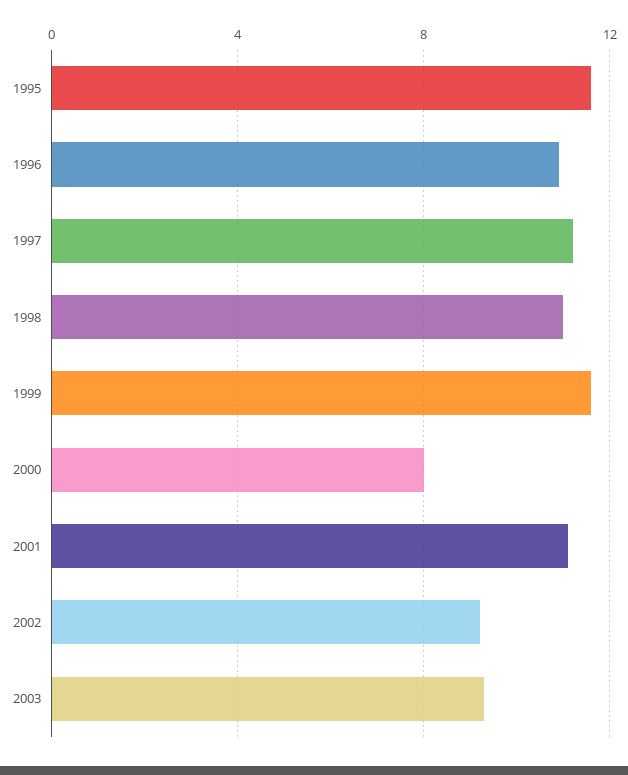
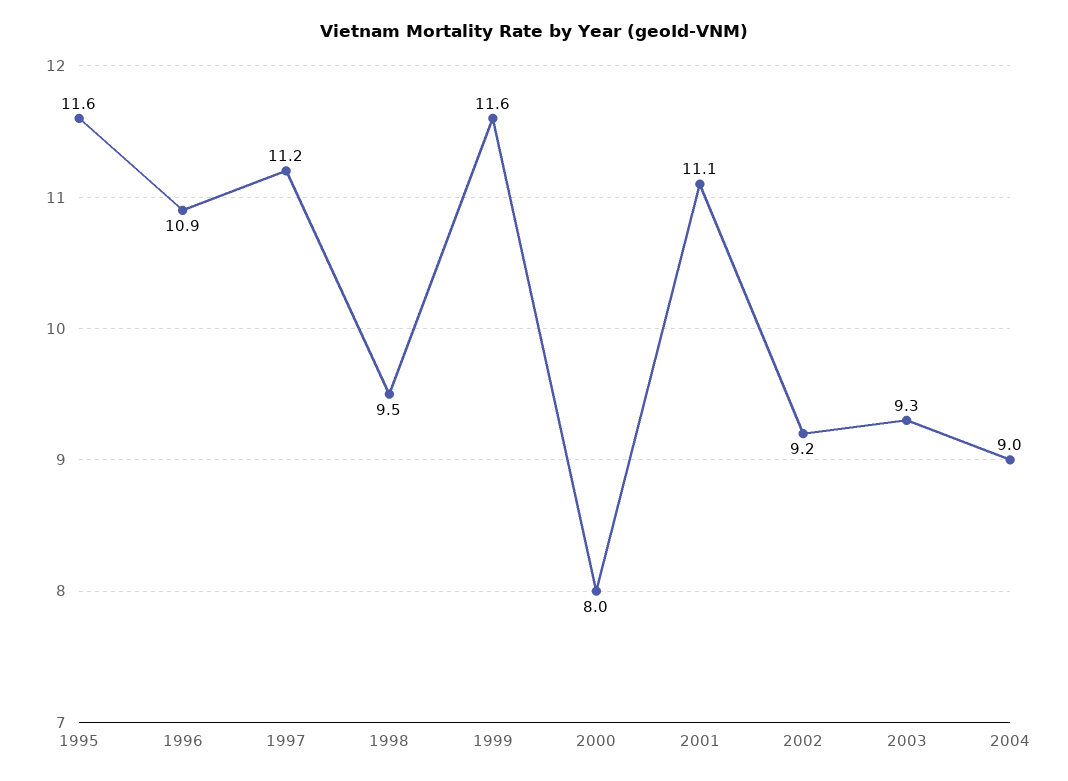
1998: 11 -> 9.5
2004: none -> 9

